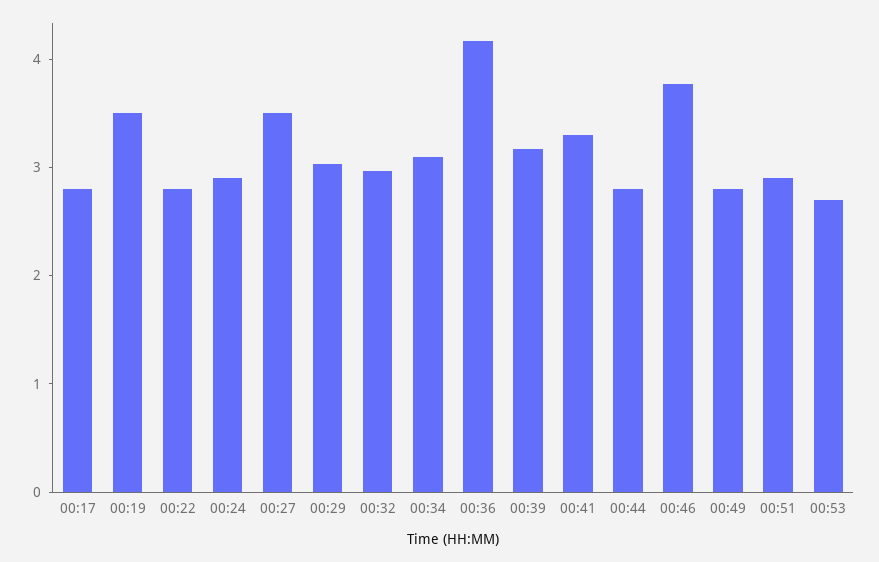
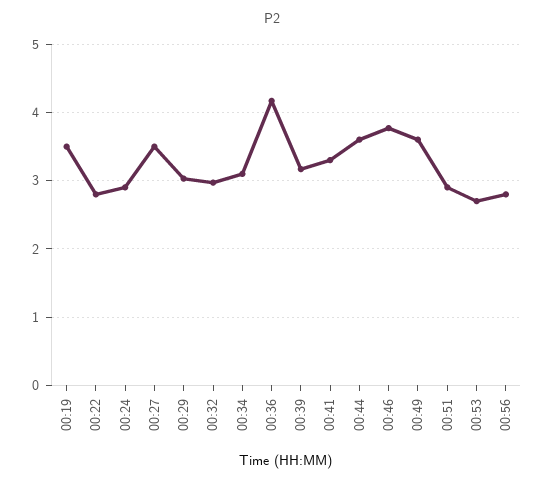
00:17: 2.8 -> none
00:44: 2.8 -> 3.6
00:49: 2.8 -> 3.6
00:56: none -> 2.8

